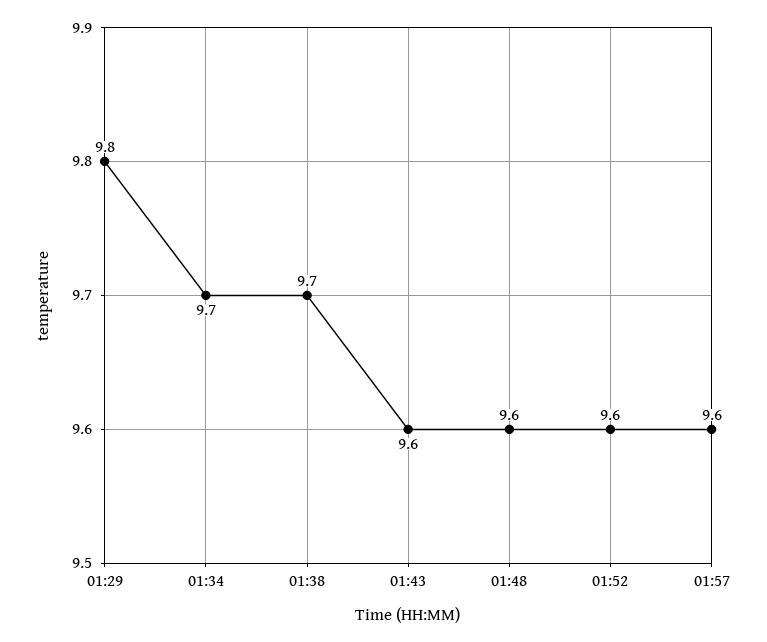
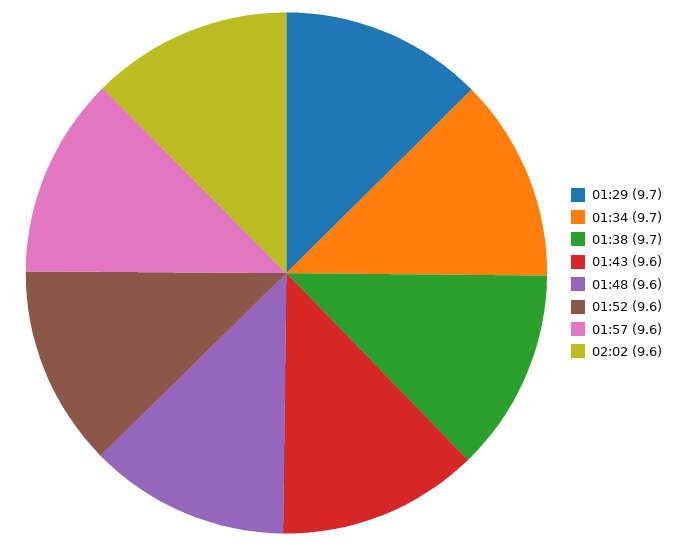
01:29: 9.8 -> 9.7
02:02: none -> 9.6

